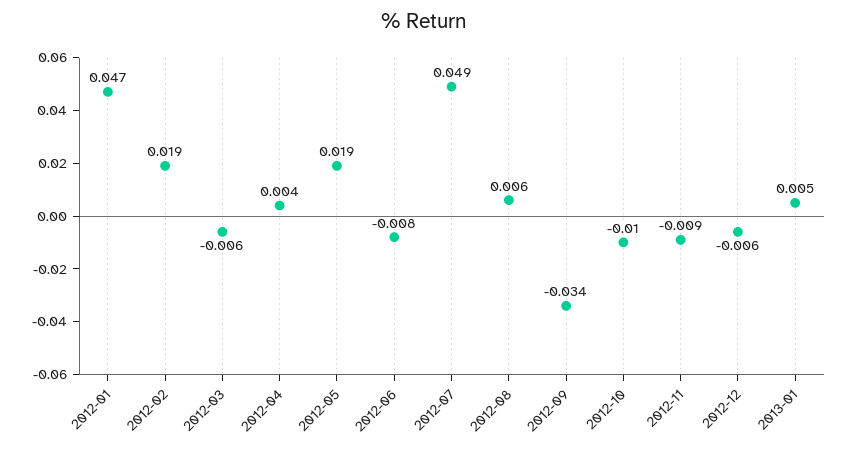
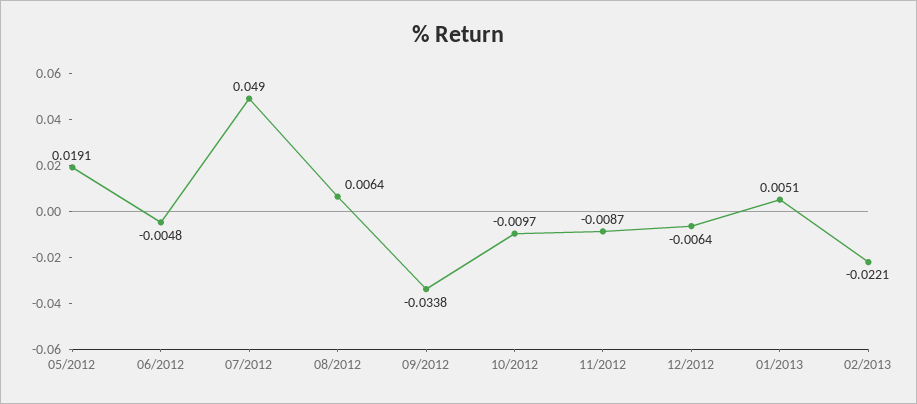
2012-01: 0.047 -> none
2012-02: 0.019 -> none
2012-03: -0.006 -> none
2012-04: 0.004 -> none
2012-06: -0.008 -> -0.0048
02/2013: none -> -0.0221

